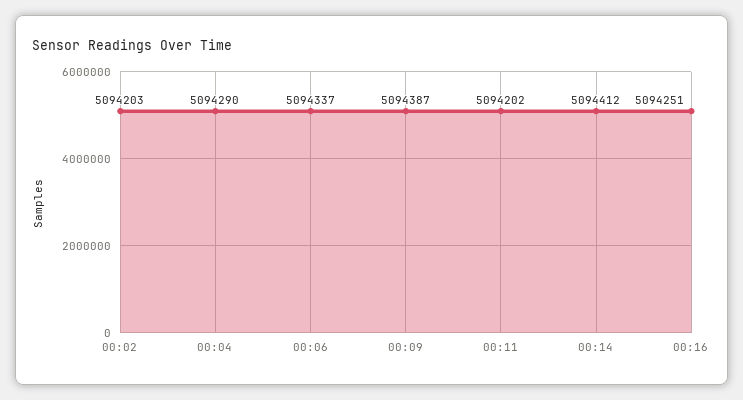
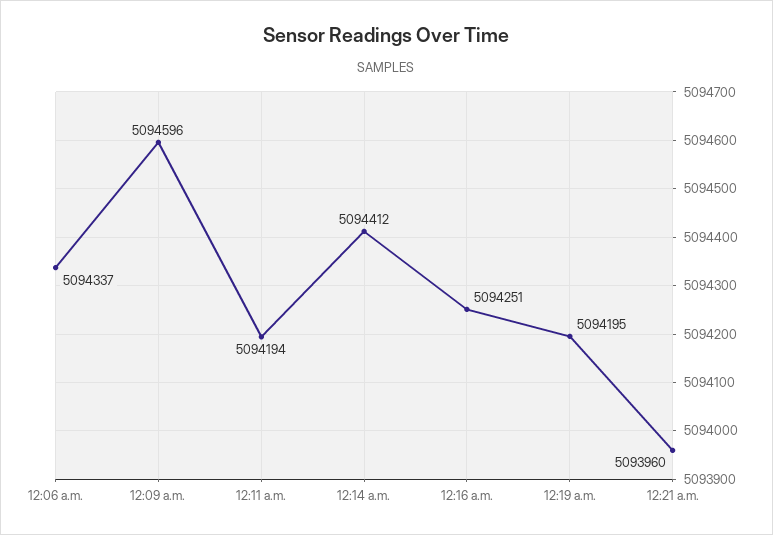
00:02: 5094203 -> none
00:04: 5094290 -> none
00:09: 5094387 -> 5094596
00:11: 5094202 -> 5094194
12:19 a.m.: none -> 5094195
12:21 a.m.: none -> 5093960

